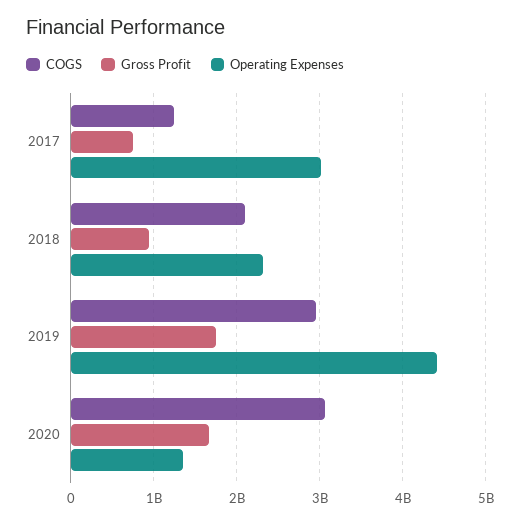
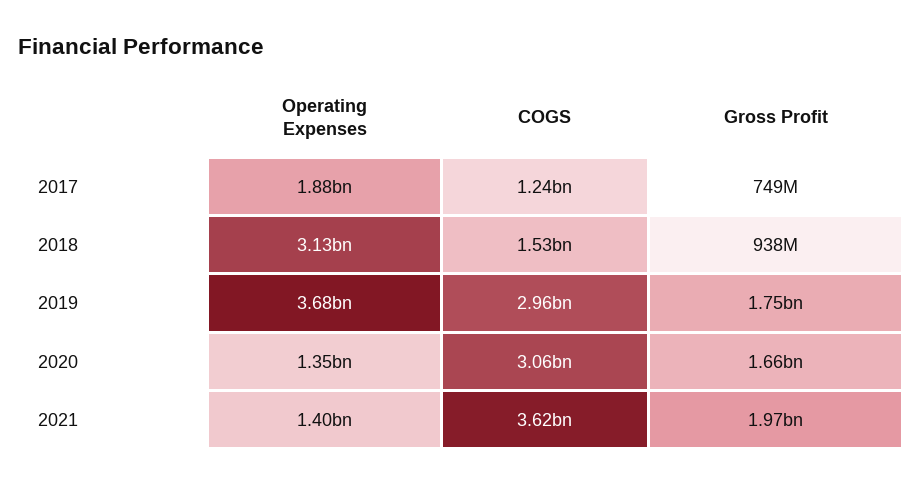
Operating Expenses, 2017: 3000000000 -> 1880000000
COGS, 2018: 2100000000 -> 1530000000
Operating Expenses, 2018: 2300000000 -> 3130000000
Operating Expenses, 2019: 4400000000 -> 3680000000
Operating Expenses, 2021: none -> 1400000000
COGS, 2021: none -> 3620000000
Gross Profit, 2021: none -> 1970000000

